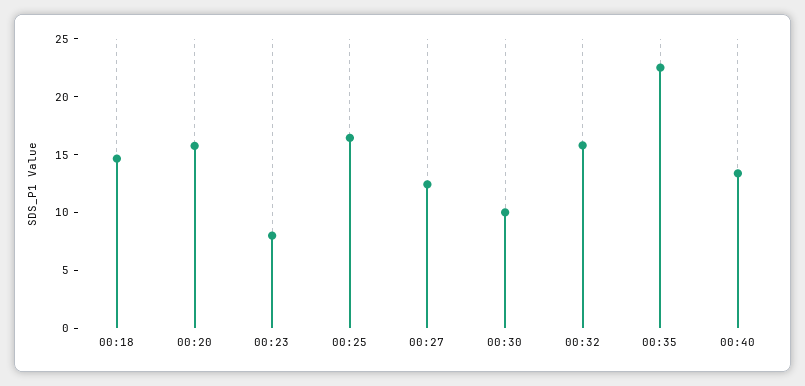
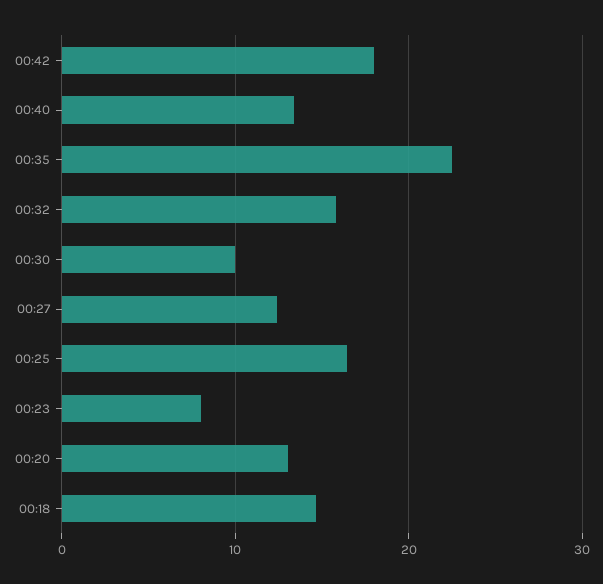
00:20: 16 -> 13
00:42: none -> 18

